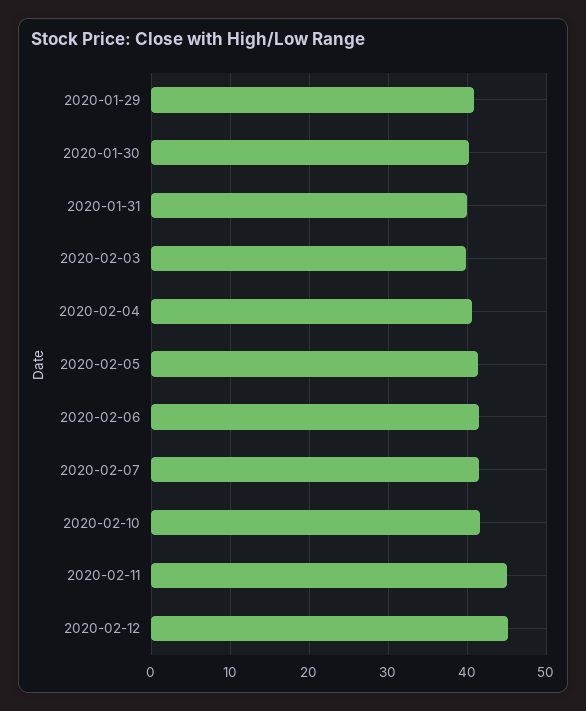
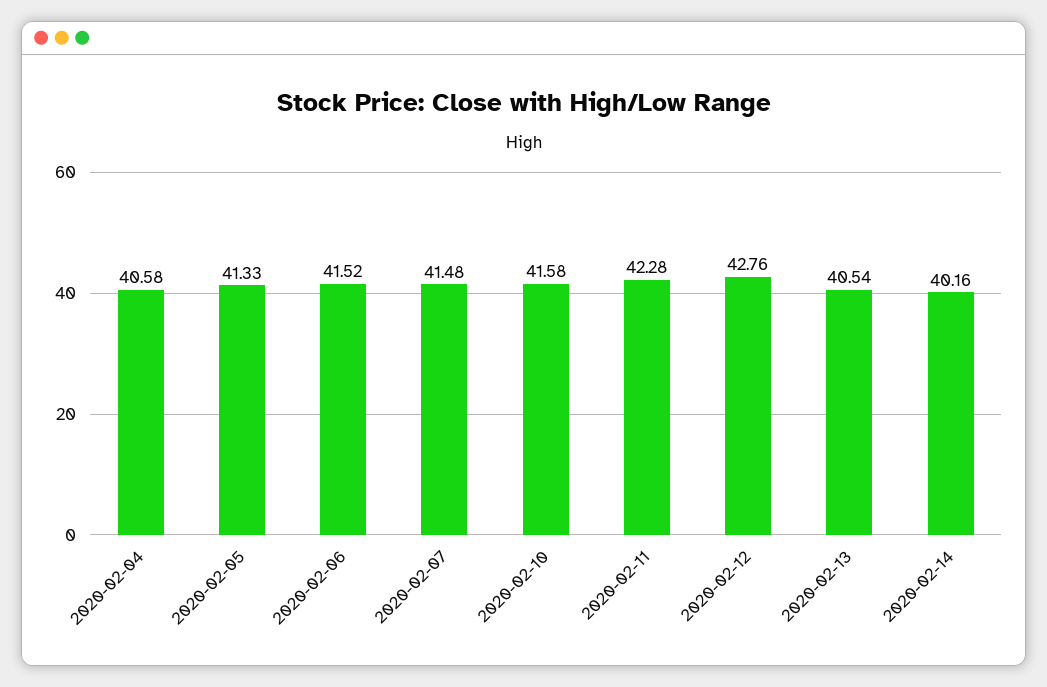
2020-01-29: 41 -> none
2020-01-30: 40 -> none
2020-01-31: 40 -> none
2020-02-03: 40 -> none
2020-02-11: 45 -> 42.28
2020-02-12: 45 -> 42.76
2020-02-13: none -> 40.54
2020-02-14: none -> 40.16

